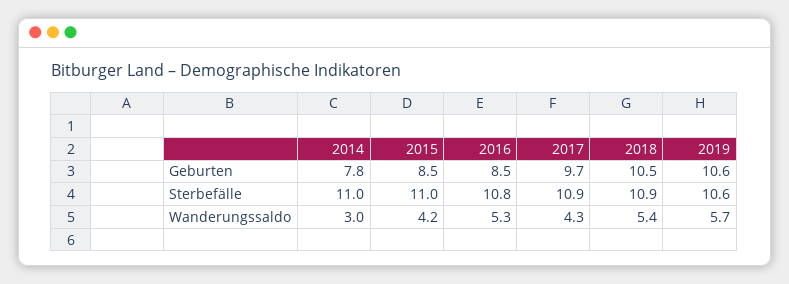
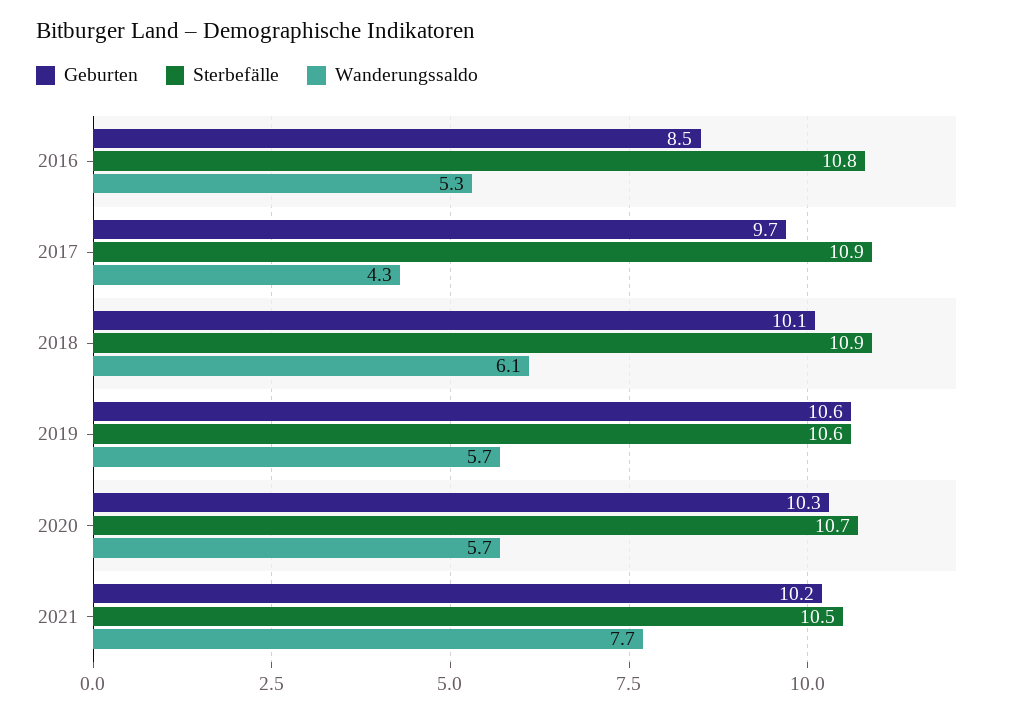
Geburten, 2014: 7.8 -> none
Geburten, 2015: 8.5 -> none
Geburten, 2018: 10.5 -> 10.1
Sterbefälle, 2014: 11 -> none
Sterbefälle, 2015: 11 -> none
Wanderungssaldo, 2014: 3 -> none
Wanderungssaldo, 2015: 4.2 -> none
Wanderungssaldo, 2018: 5.4 -> 6.1
Geburten, 2020: none -> 10.3
Sterbefälle, 2020: none -> 10.7
Wanderungssaldo, 2020: none -> 5.7
Geburten, 2021: none -> 10.2
Sterbefälle, 2021: none -> 10.5
Wanderungssaldo, 2021: none -> 7.7

